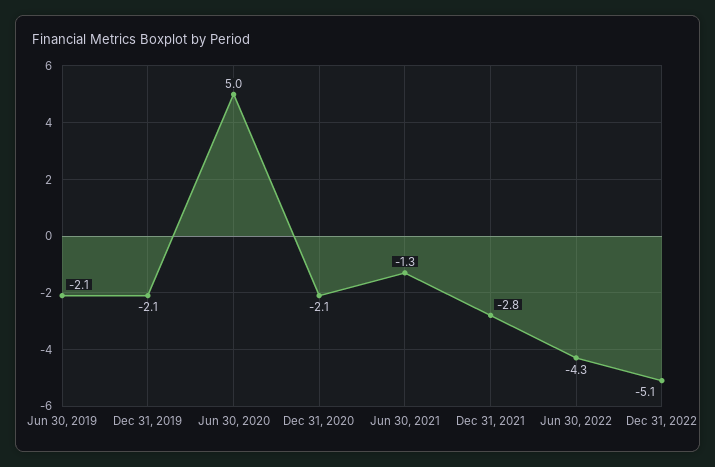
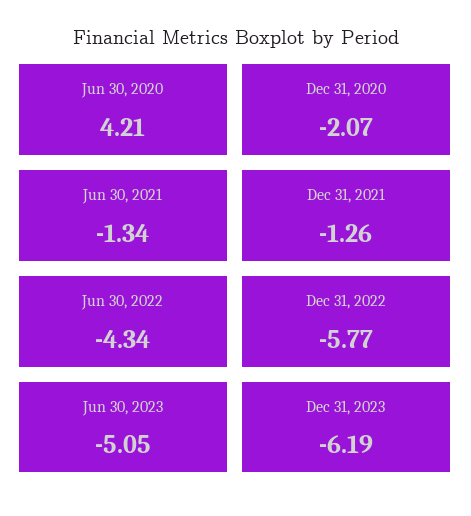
Jun 30, 2019: -2.1 -> none
Dec 31, 2019: -2.1 -> none
Jun 30, 2020: 5 -> 4.21
Dec 31, 2021: -2.8 -> -1.26
Dec 31, 2022: -5.1 -> -5.77
Jun 30, 2023: none -> -5.05
Dec 31, 2023: none -> -6.19

